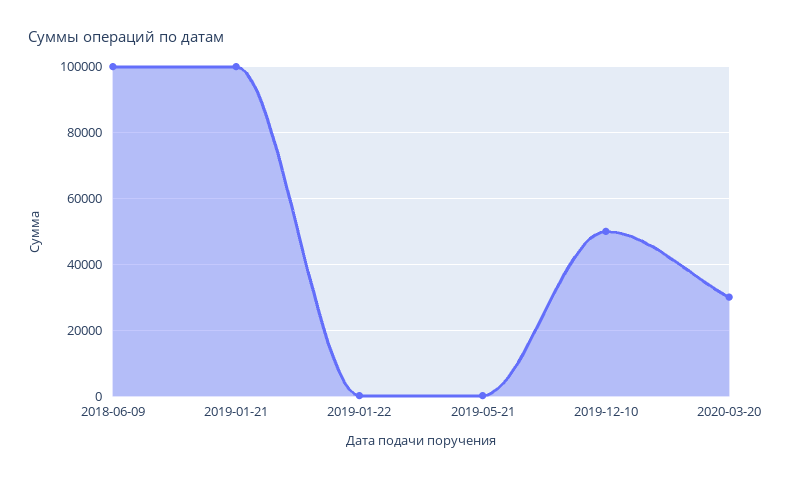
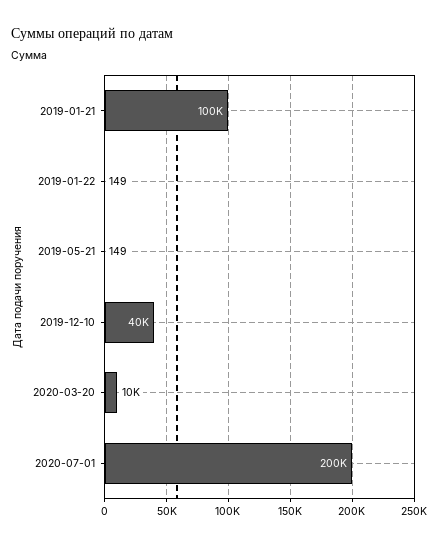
2018-06-09: 100000 -> none
2019-12-10: 50000 -> 40000
2020-03-20: 30000 -> 10000
2020-07-01: none -> 200000

